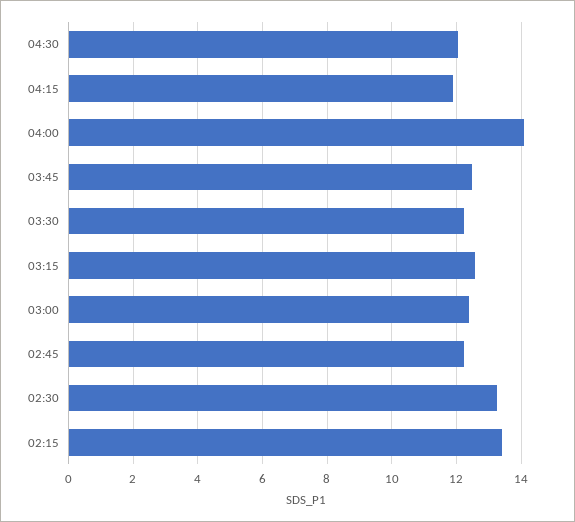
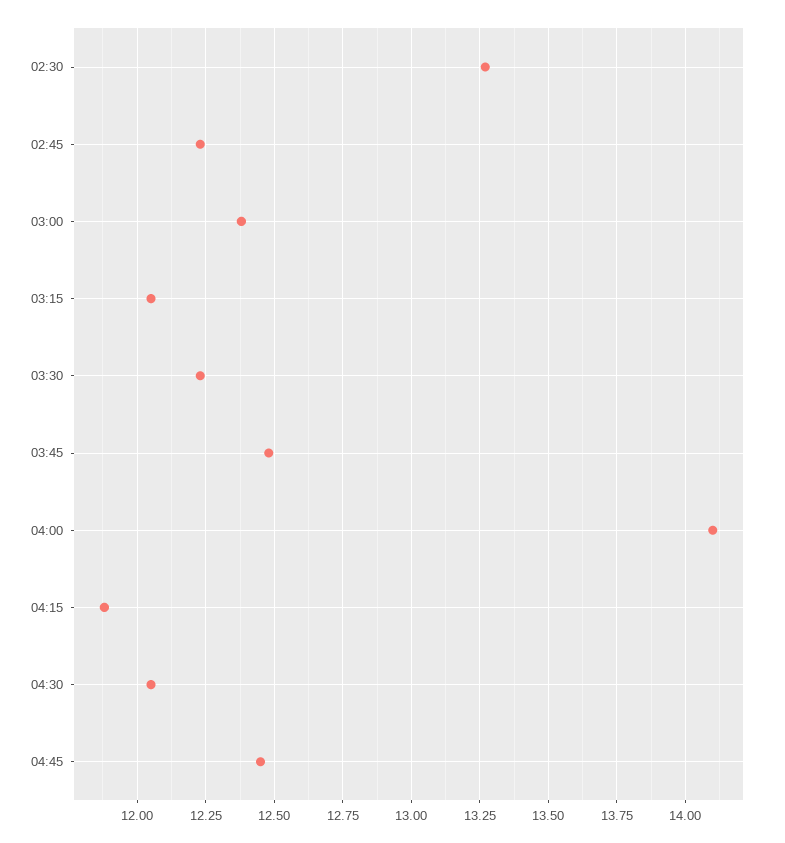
03:15: 12.6 -> 12.05
02:15: 13.4 -> none
04:45: none -> 12.45

